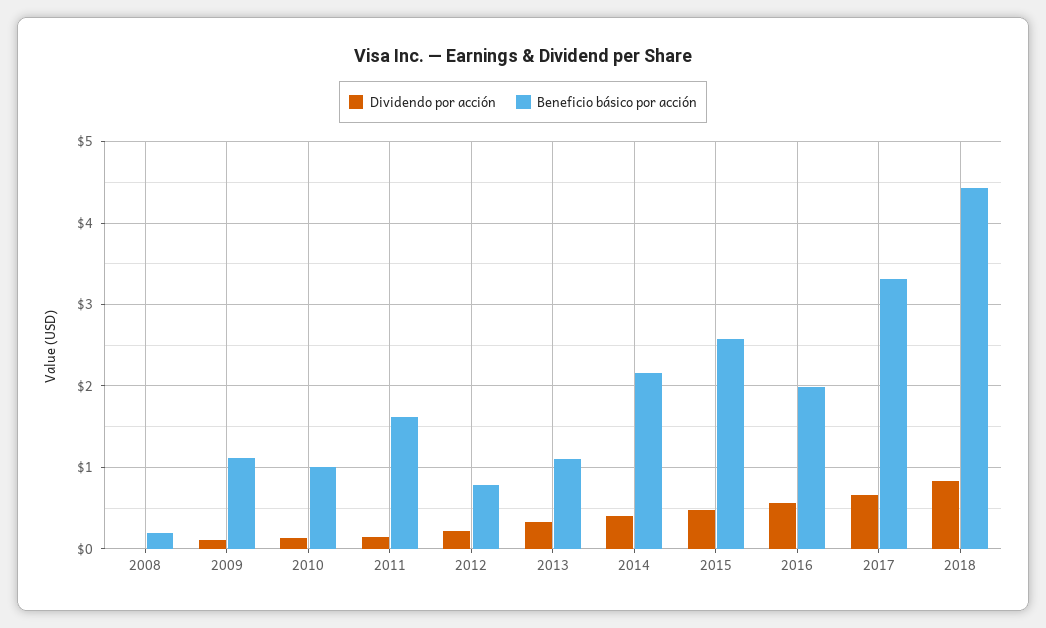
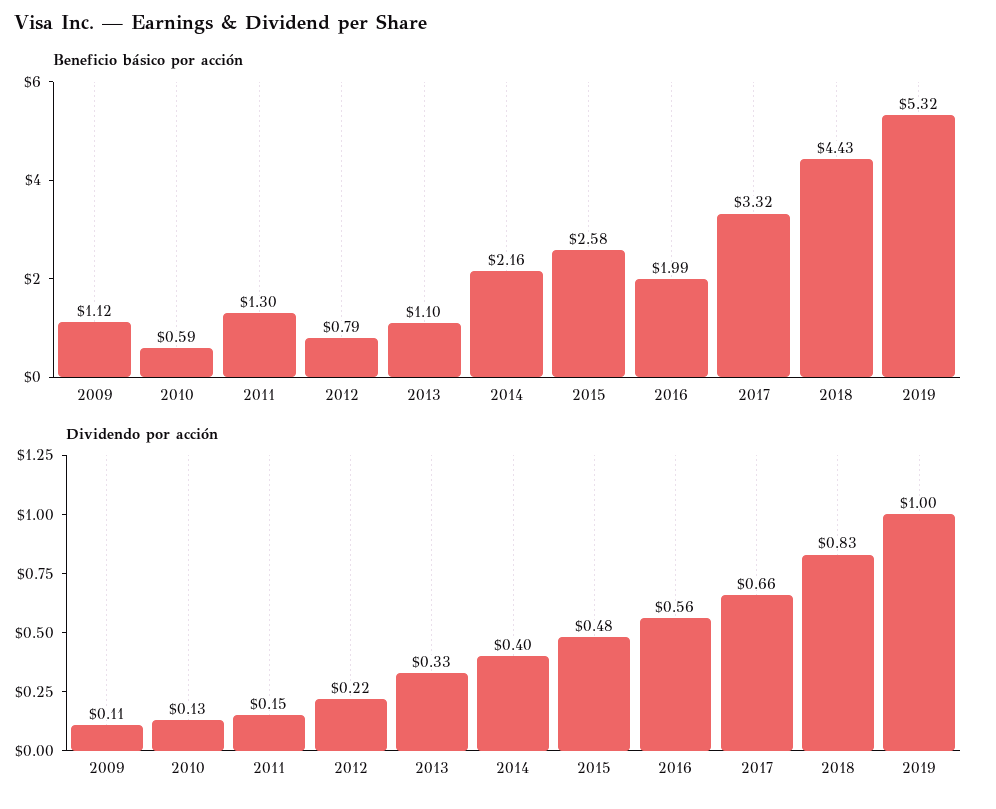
Dividendo por acción, 2008: 0 -> none
Beneficio básico por acción, 2008: 0.2 -> none
Beneficio básico por acción, 2010: 1 -> 0.59
Beneficio básico por acción, 2011: 1.6 -> 1.3
Beneficio básico por acción, 2019: none -> 5.32
Dividendo por acción, 2019: none -> 1

